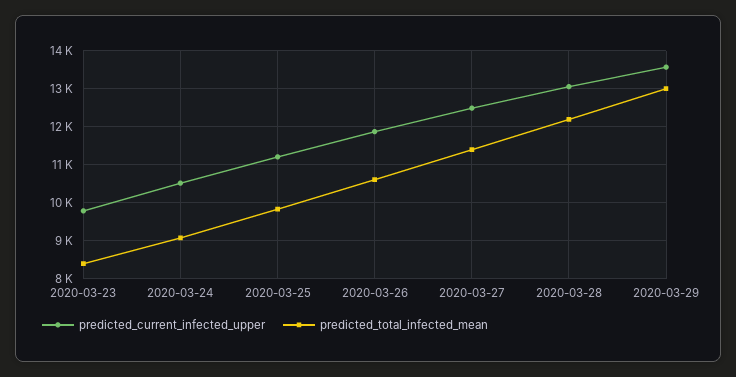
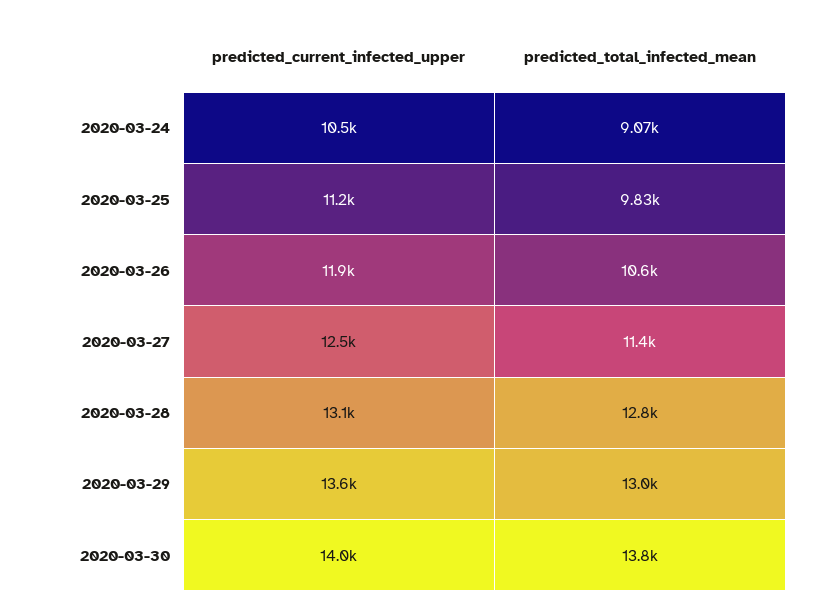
predicted_current_infected_upper, 2020-03-23: 9800 -> none
predicted_total_infected_mean, 2020-03-23: 8400 -> none
predicted_total_infected_mean, 2020-03-28: 12200 -> 12800
predicted_current_infected_upper, 2020-03-30: none -> 14000
predicted_total_infected_mean, 2020-03-30: none -> 13800

